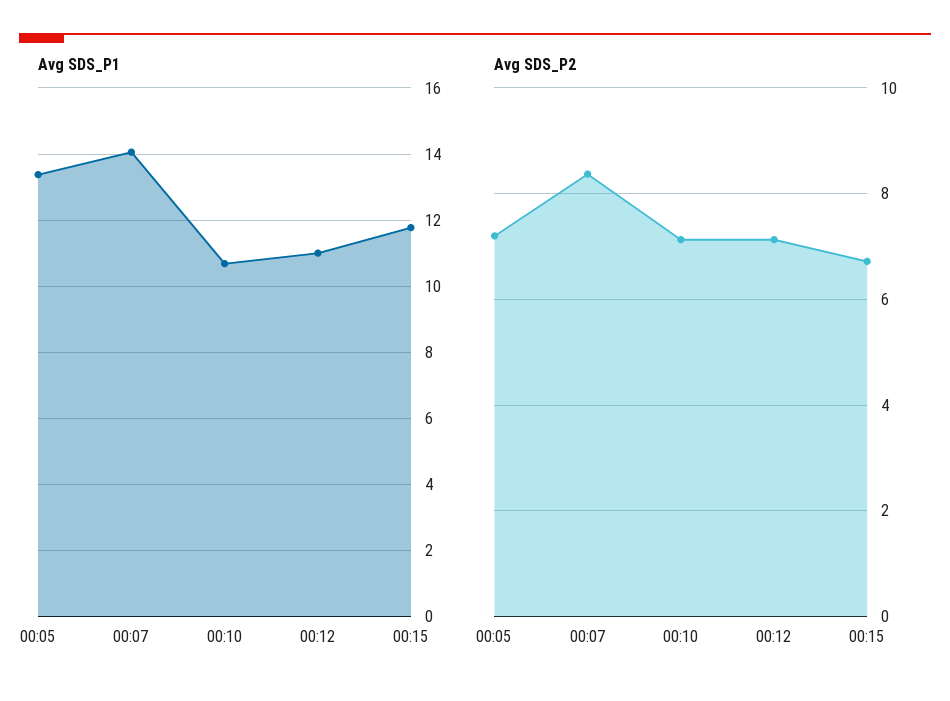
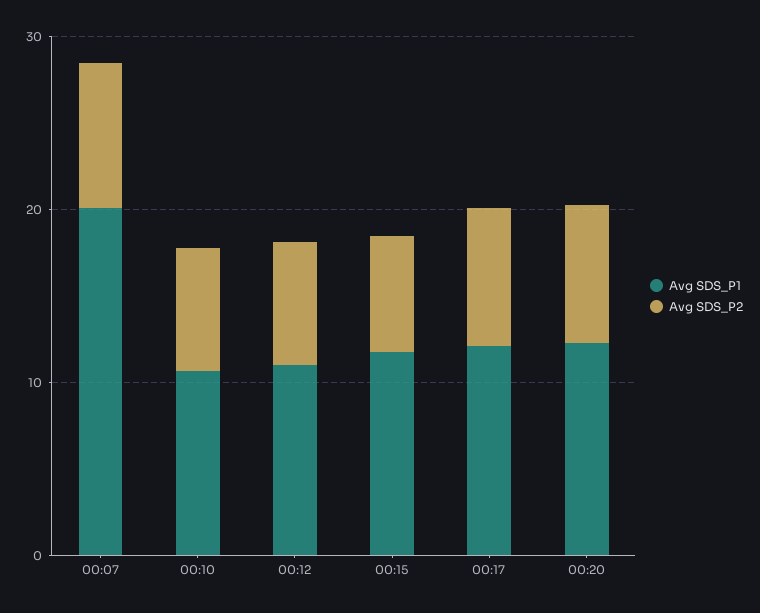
Avg SDS_P1, 00:05: 13.4 -> none
Avg SDS_P1, 00:07: 14 -> 20
Avg SDS_P2, 00:05: 7.2 -> none
Avg SDS_P1, 00:17: none -> 12
Avg SDS_P2, 00:17: none -> 8
Avg SDS_P1, 00:20: none -> 12
Avg SDS_P2, 00:20: none -> 8

